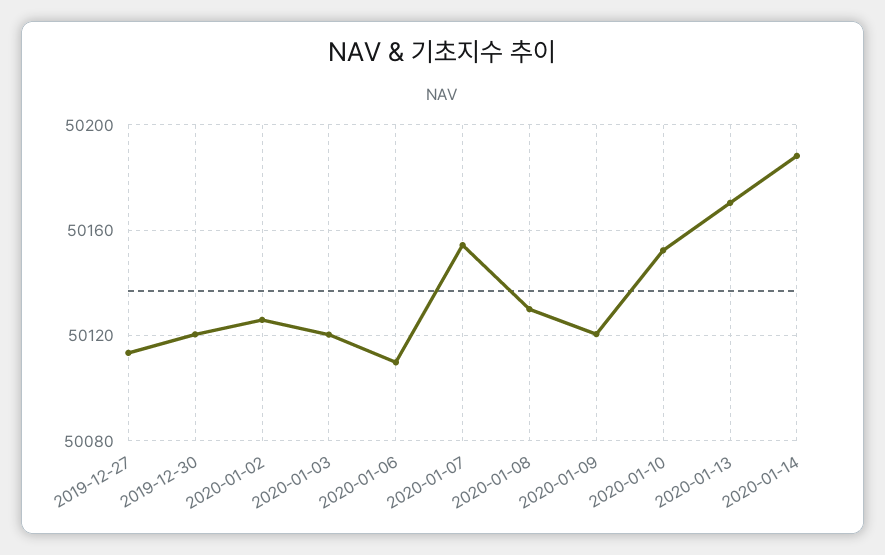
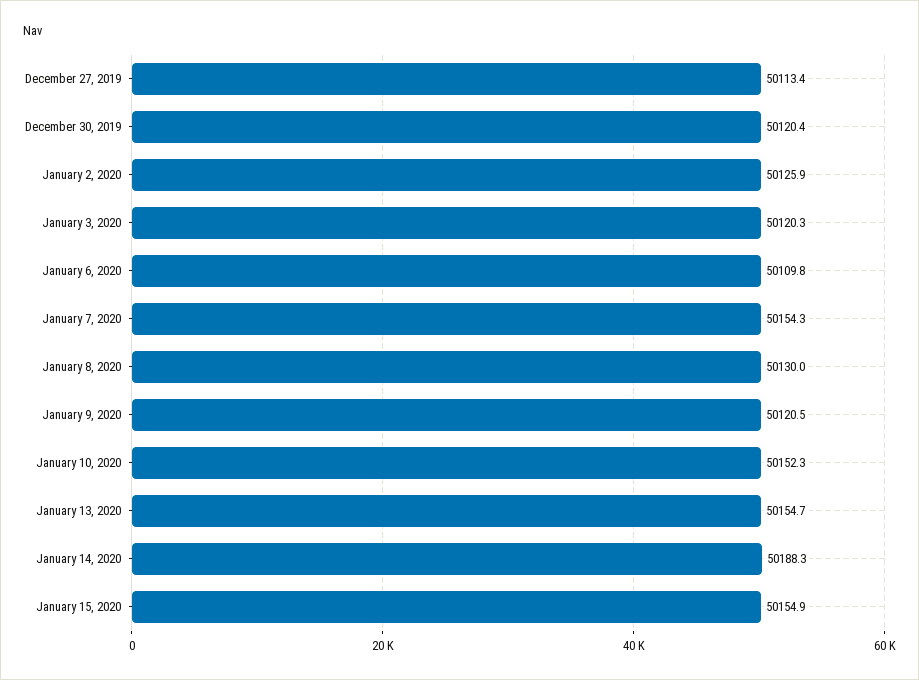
2020-01-13: 50170 -> 50154.7
January 15, 2020: none -> 50154.9

